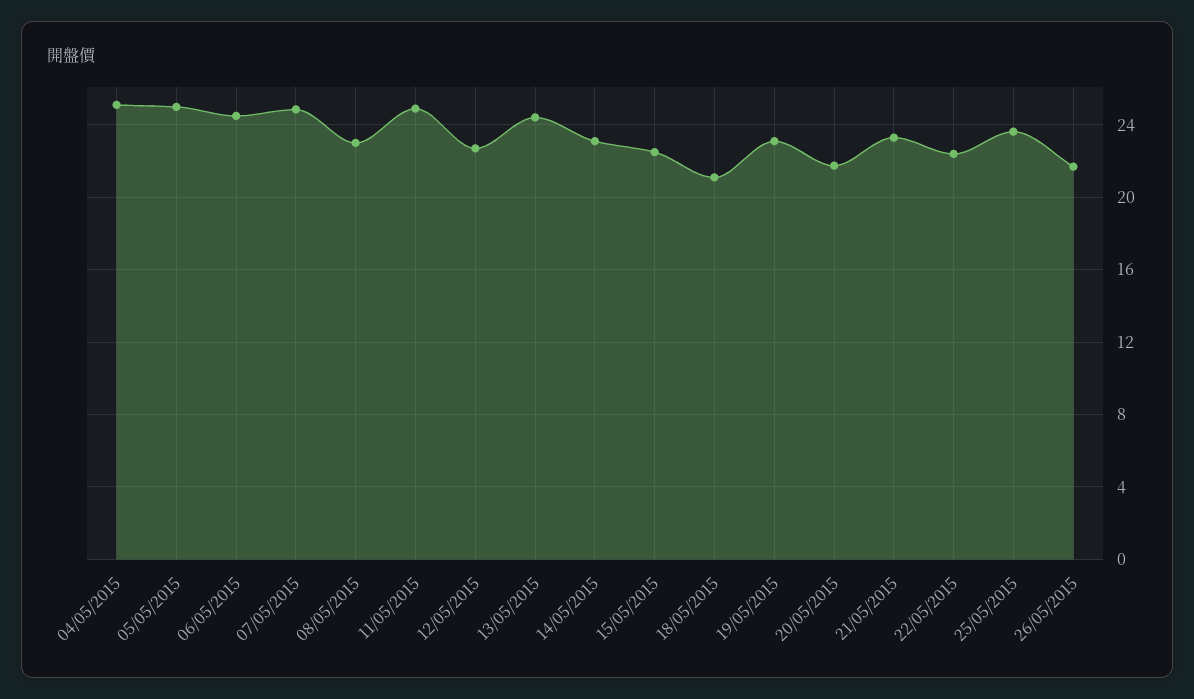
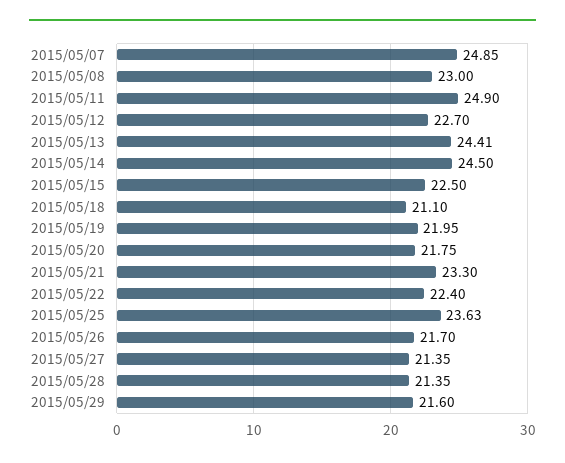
04/05/2015: 25 -> none
05/05/2015: 25 -> none
06/05/2015: 24.5 -> none
14/05/2015: 23 -> 24.5
19/05/2015: 23 -> 21.95
2015/05/27: none -> 21.35
2015/05/28: none -> 21.35
2015/05/29: none -> 21.6

